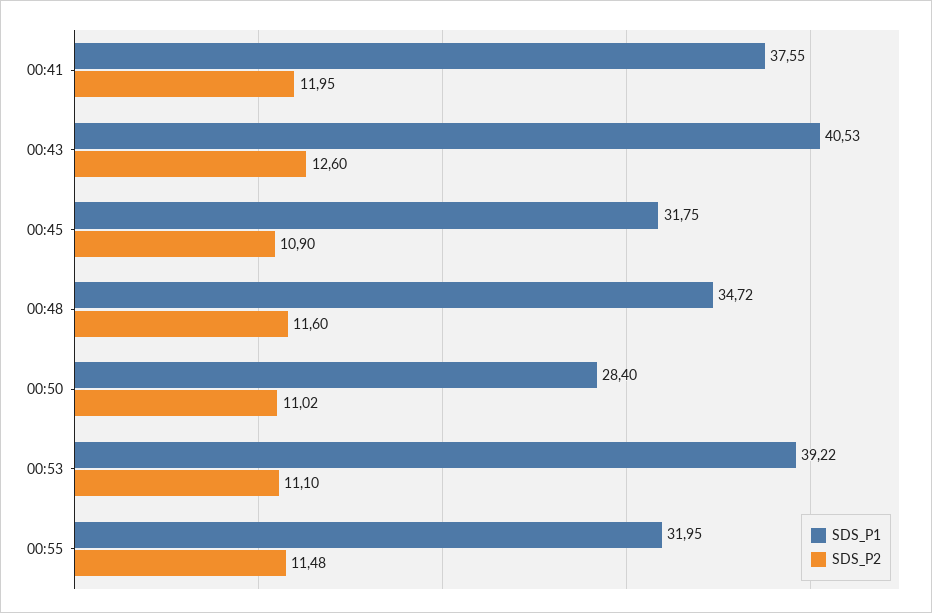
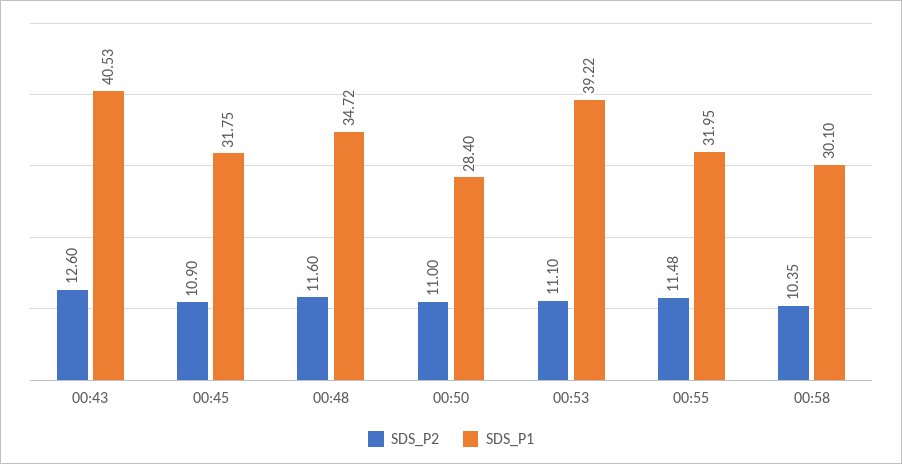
SDS_P1, 00:41: 37.55 -> none
SDS_P2, 00:41: 11.95 -> none
SDS_P2, 00:50: 11.02 -> 11
SDS_P2, 00:58: none -> 10.35
SDS_P1, 00:58: none -> 30.1

